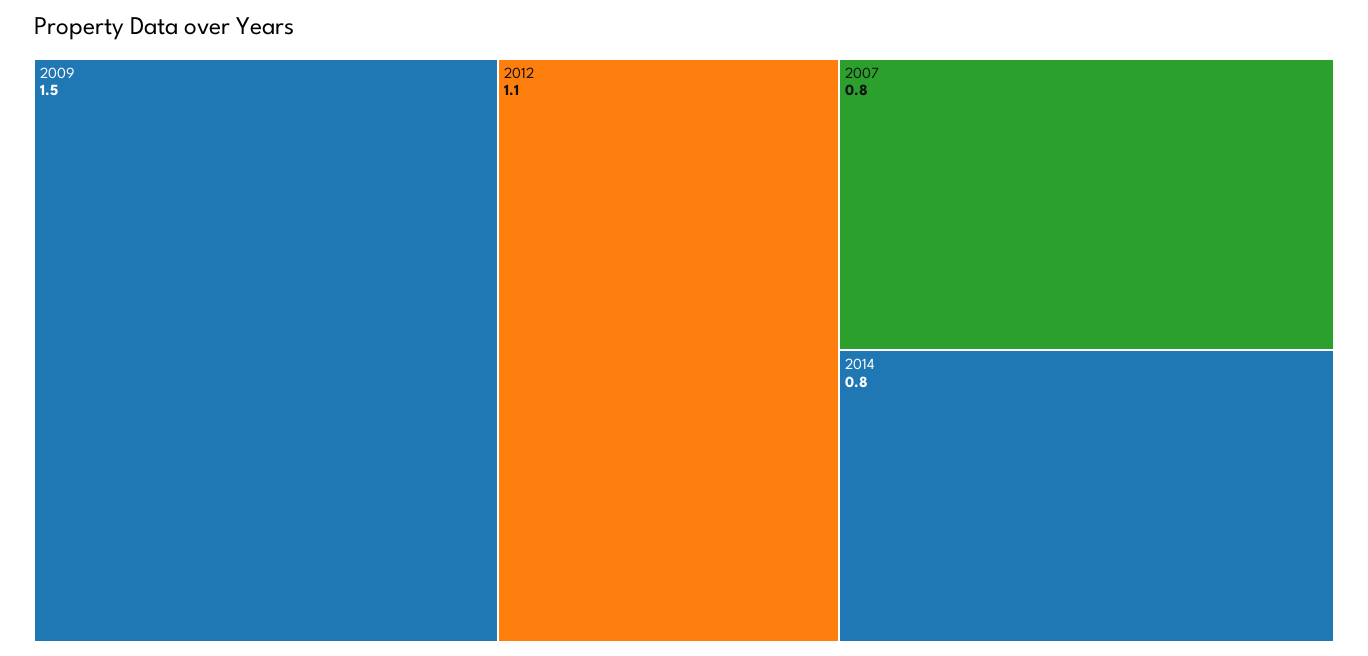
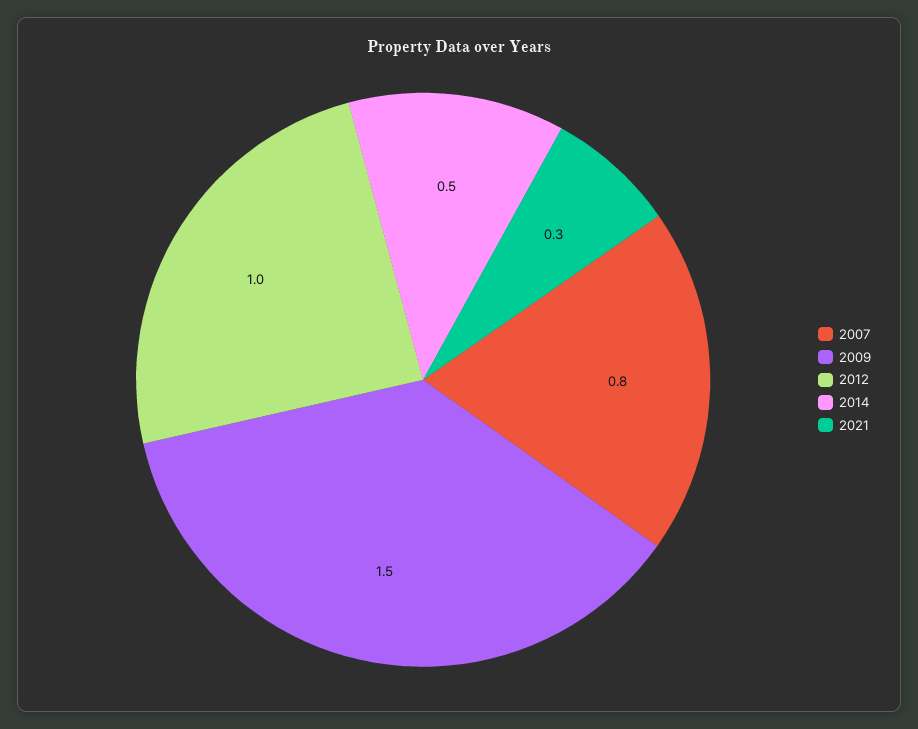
2012: 1.1 -> 1
2014: 0.8 -> 0.5
2021: none -> 0.3

